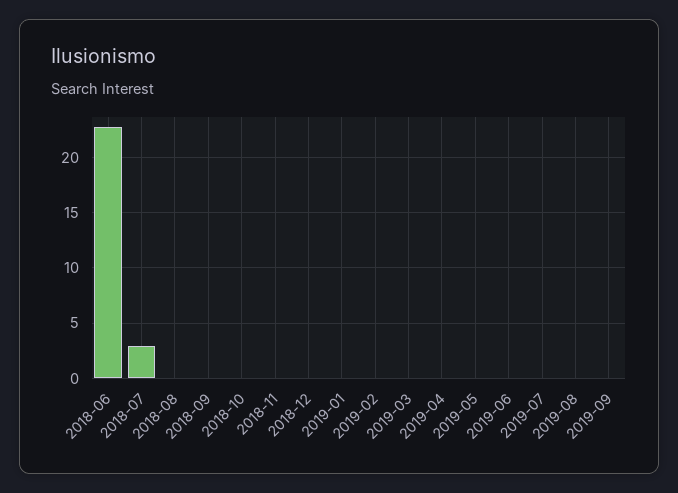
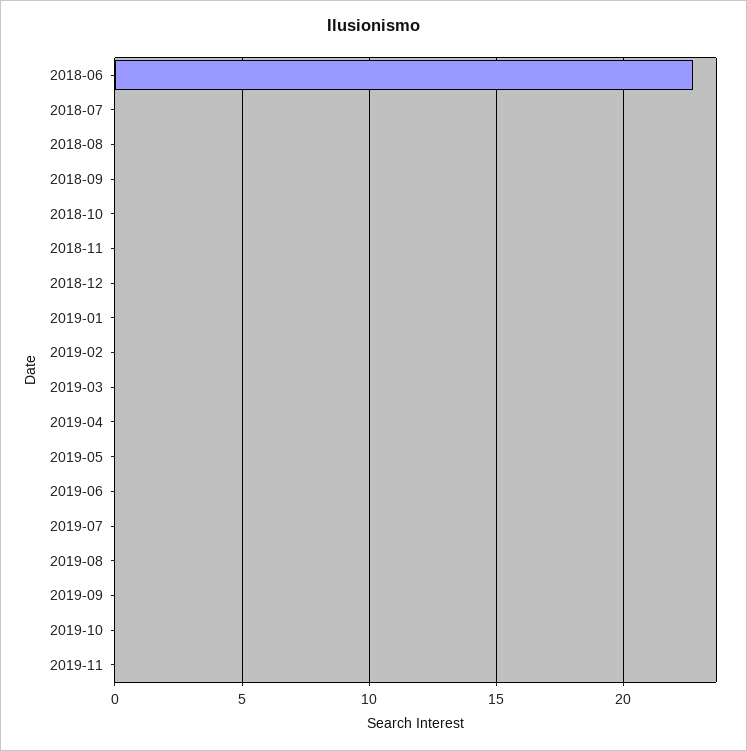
2018-07: 3 -> 0
2019-10: none -> 0
2019-11: none -> 0

